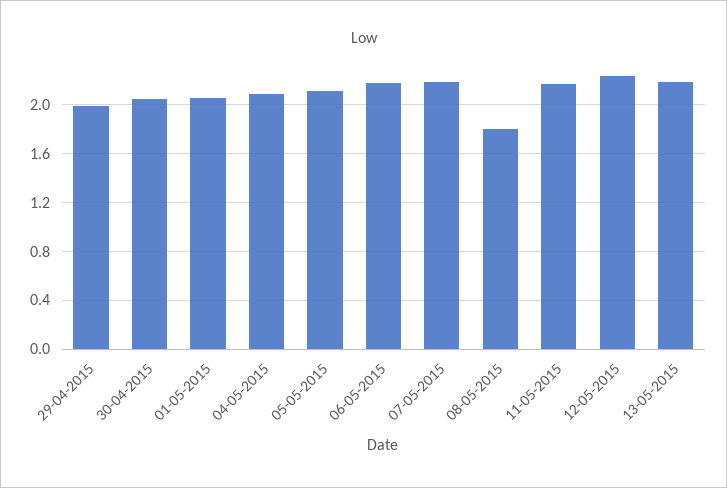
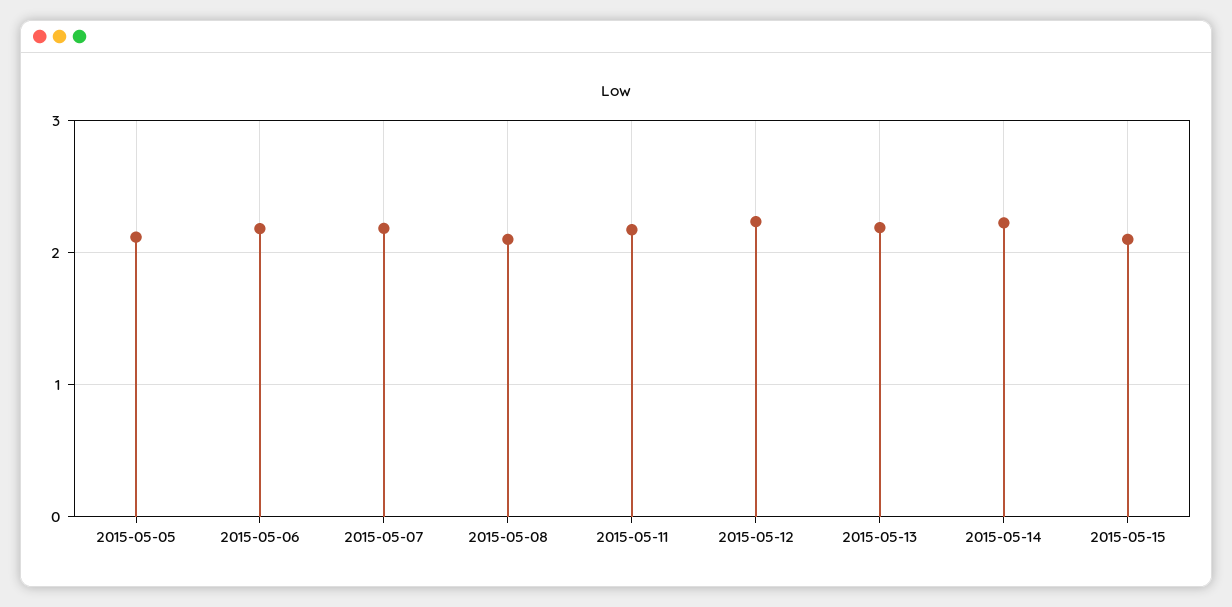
29-04-2015: 2 -> none
30-04-2015: 2.05 -> none
01-05-2015: 2.05 -> none
04-05-2015: 2.1 -> none
08-05-2015: 1.8 -> 2.1
2015-05-14: none -> 2.2
2015-05-15: none -> 2.1

